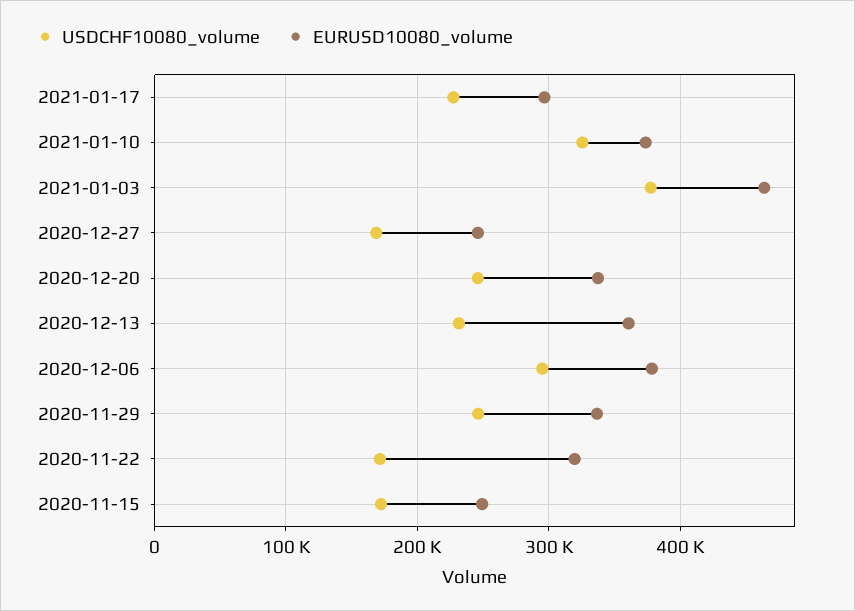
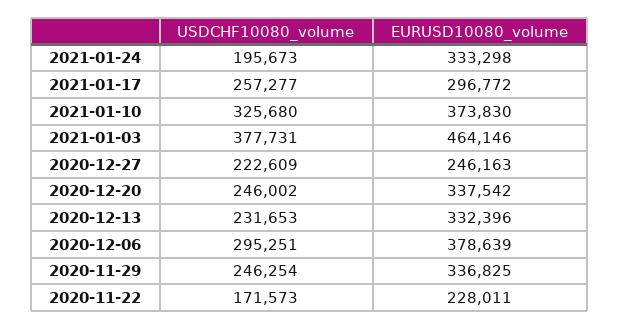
USDCHF10080_volume, 2021-01-17: 230000 -> 257277
USDCHF10080_volume, 2020-12-27: 170000 -> 222609
EURUSD10080_volume, 2020-12-13: 360000 -> 332396
EURUSD10080_volume, 2020-11-22: 320000 -> 228011
USDCHF10080_volume, 2020-11-15: 170000 -> none
EURUSD10080_volume, 2020-11-15: 250000 -> none
USDCHF10080_volume, 2021-01-24: none -> 195673
EURUSD10080_volume, 2021-01-24: none -> 333298

